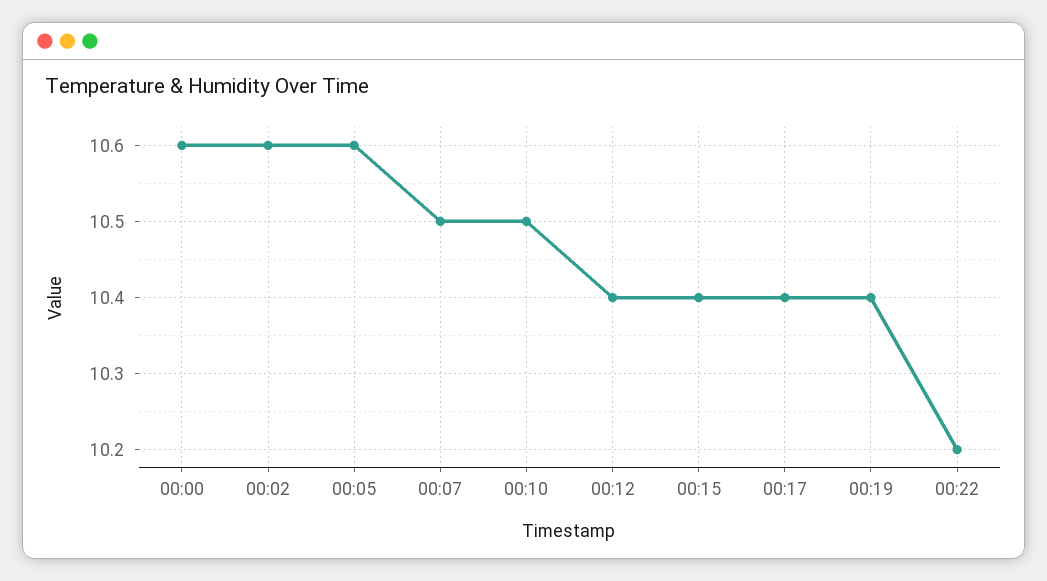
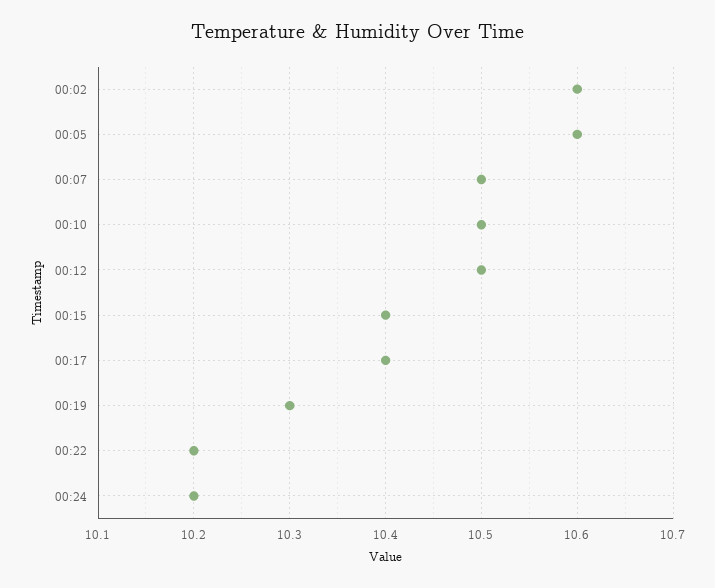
00:00: 10.6 -> none
00:12: 10.4 -> 10.5
00:19: 10.4 -> 10.3
00:24: none -> 10.2

